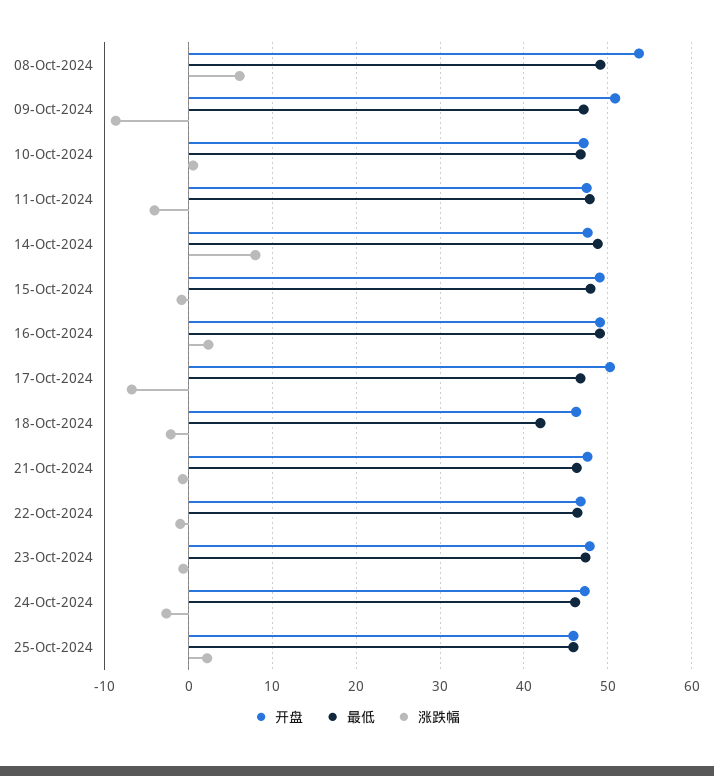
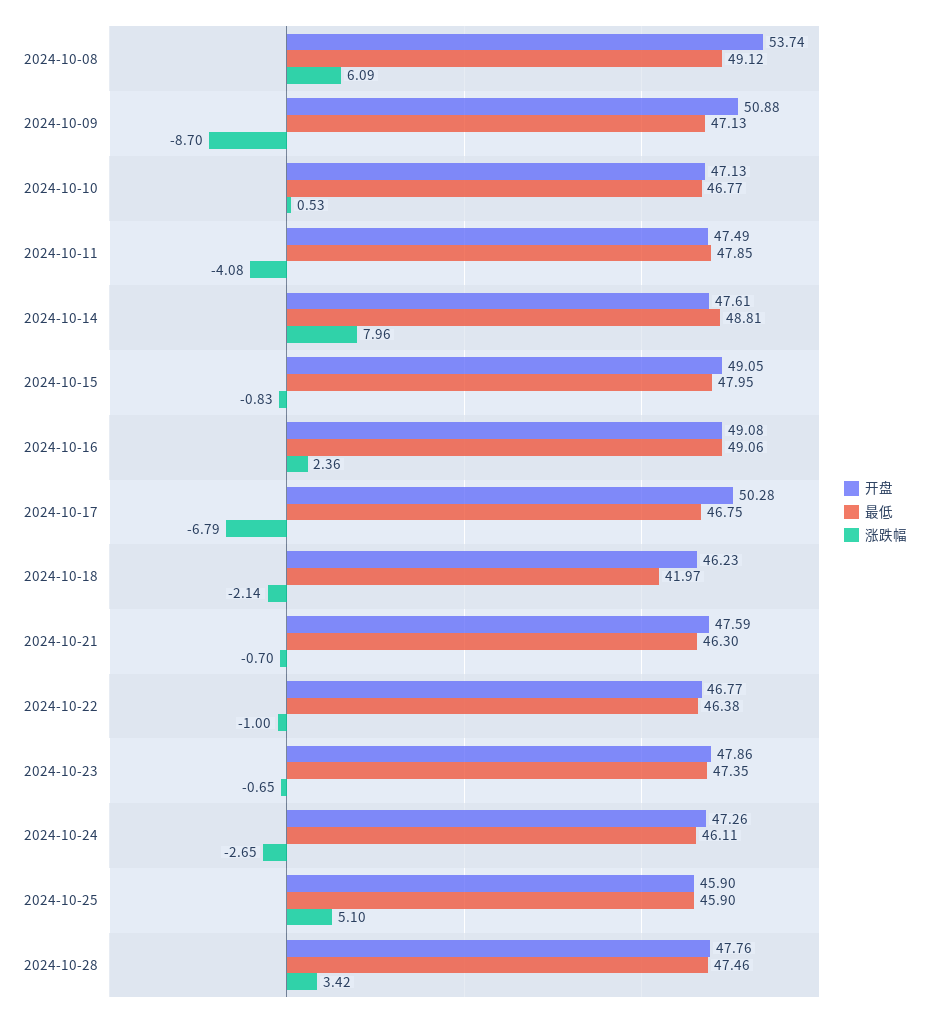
涨跌幅, 25-Oct-2024: 2 -> 5.1
开盘, 2024-10-28: none -> 47.76
最低, 2024-10-28: none -> 47.46
涨跌幅, 2024-10-28: none -> 3.42

